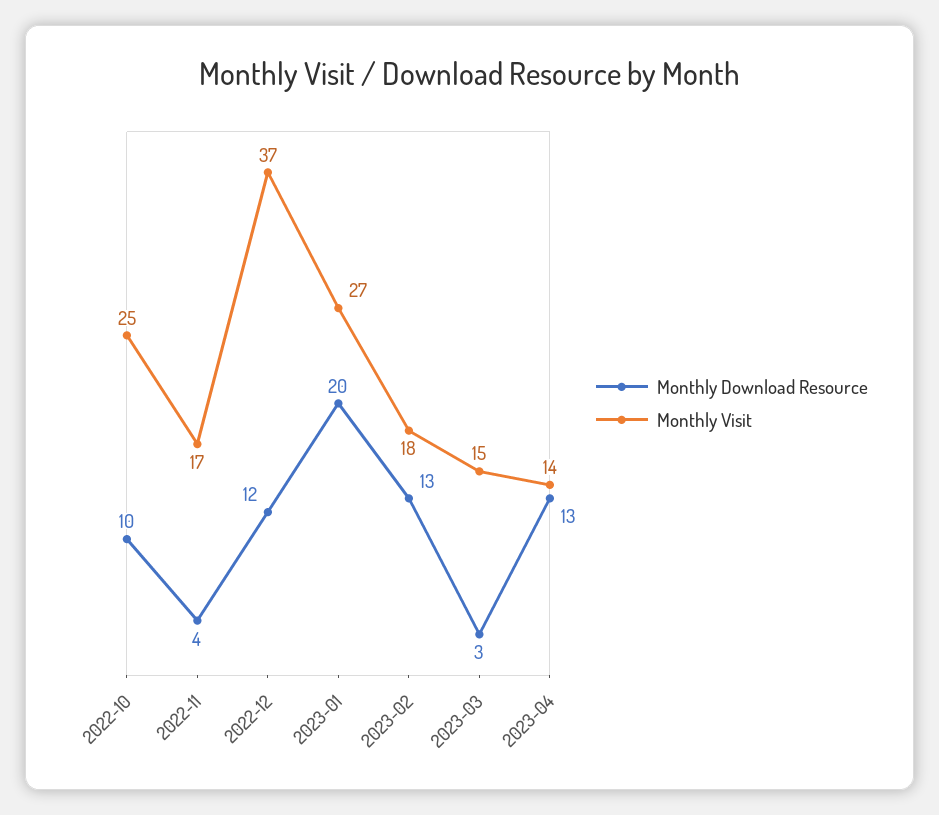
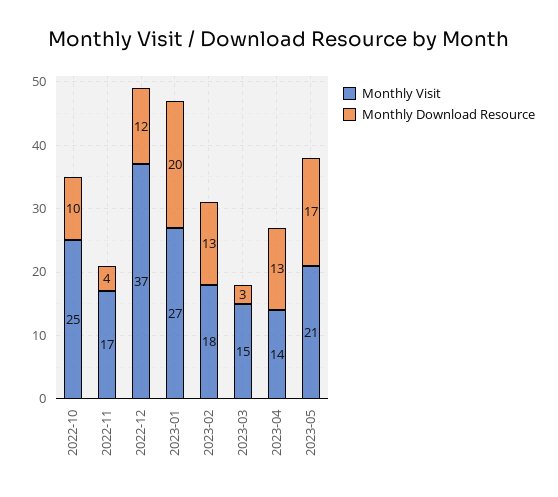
Monthly Visit, 2023-05: none -> 21
Monthly Download Resource, 2023-05: none -> 17

